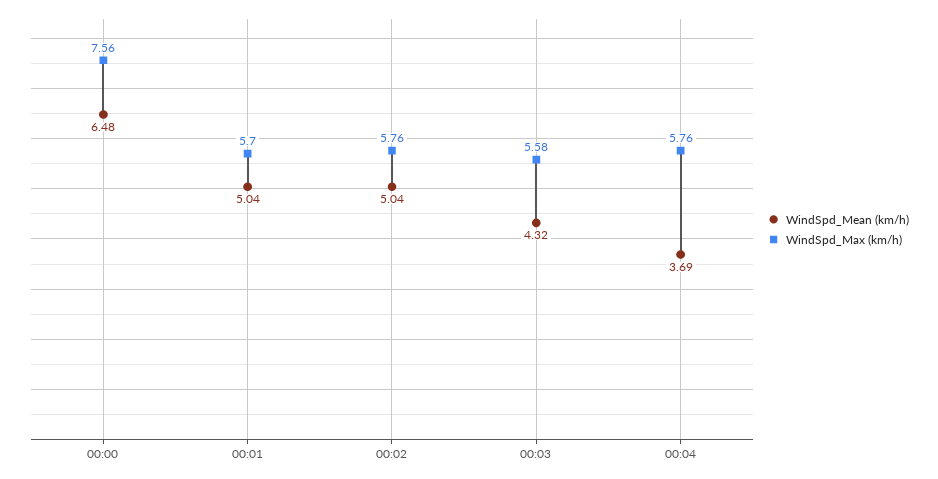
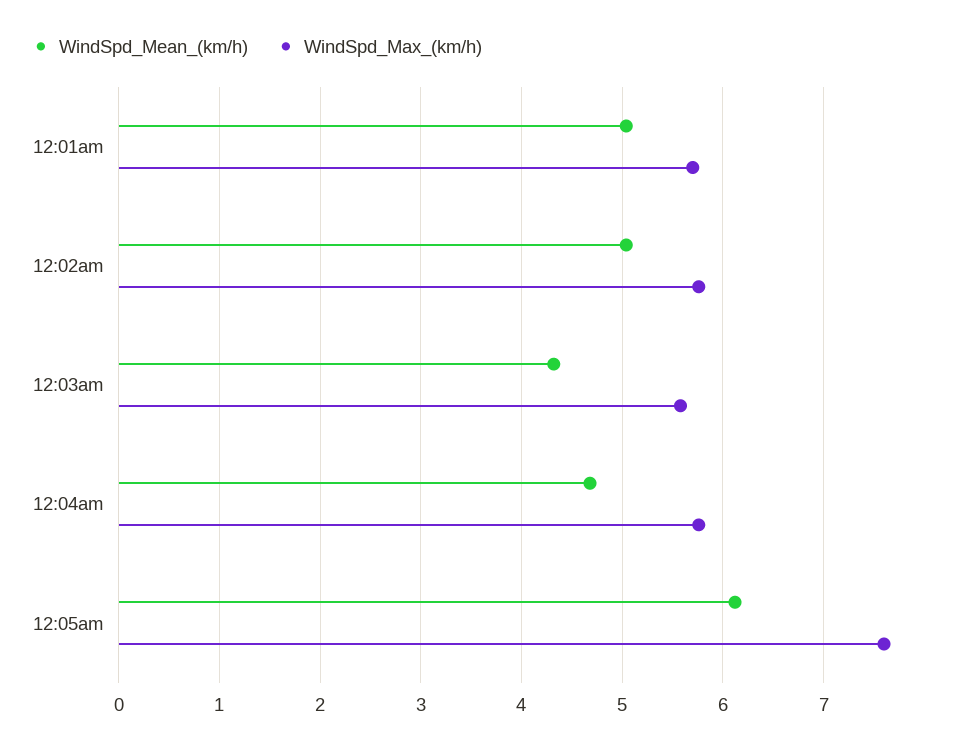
WindSpd_Mean (km/h), 00:00: 6.48 -> none
WindSpd_Max (km/h), 00:00: 7.56 -> none
WindSpd_Mean (km/h), 00:04: 3.69 -> 4.7
WindSpd_Mean (km/h), 12:05am: none -> 6.1
WindSpd_Max (km/h), 12:05am: none -> 7.6

